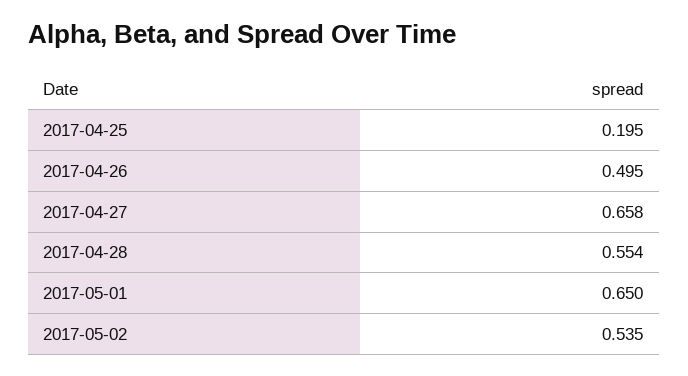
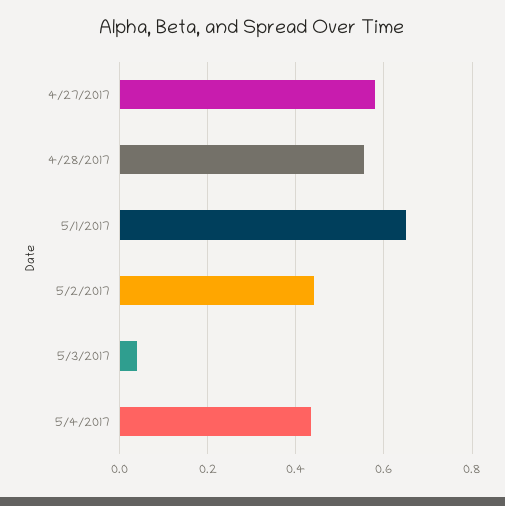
2017-04-25: 0.195 -> none
2017-04-26: 0.495 -> none
2017-04-27: 0.658 -> 0.58
2017-05-02: 0.535 -> 0.44
5/3/2017: none -> 0.04
5/4/2017: none -> 0.44

